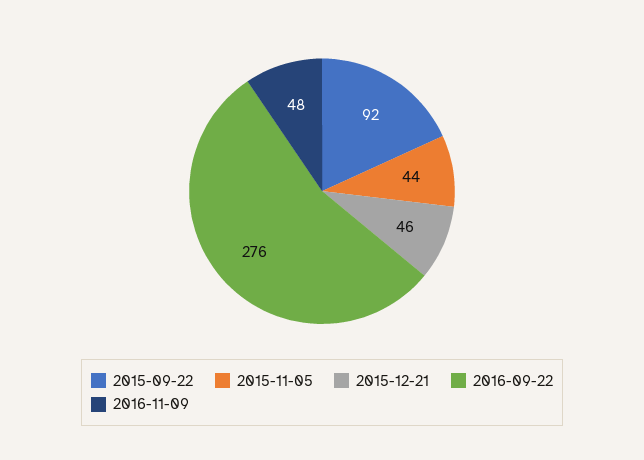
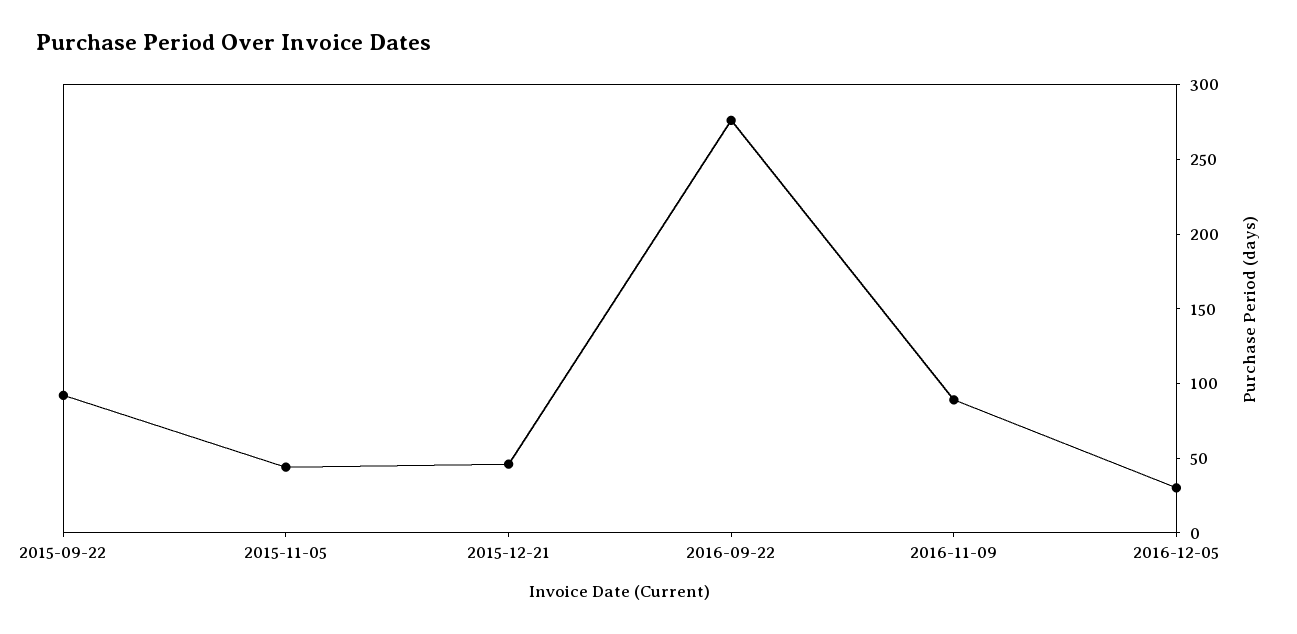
2016-11-09: 48 -> 90
2016-12-05: none -> 30

